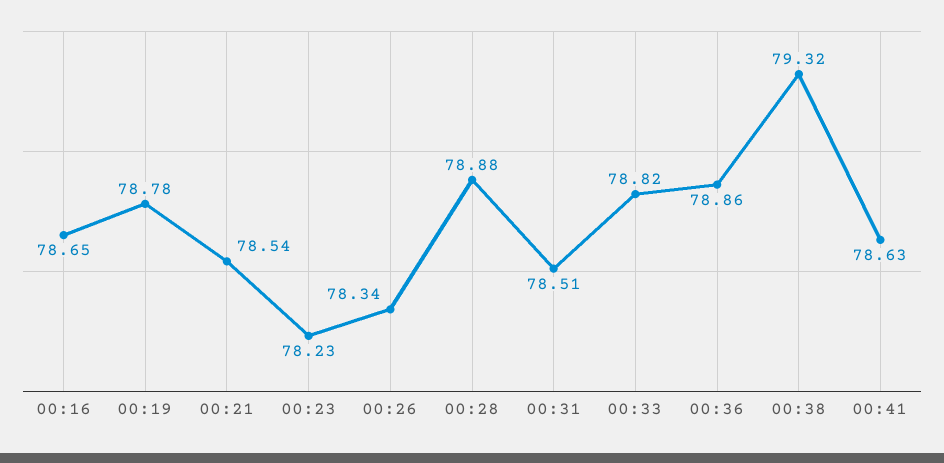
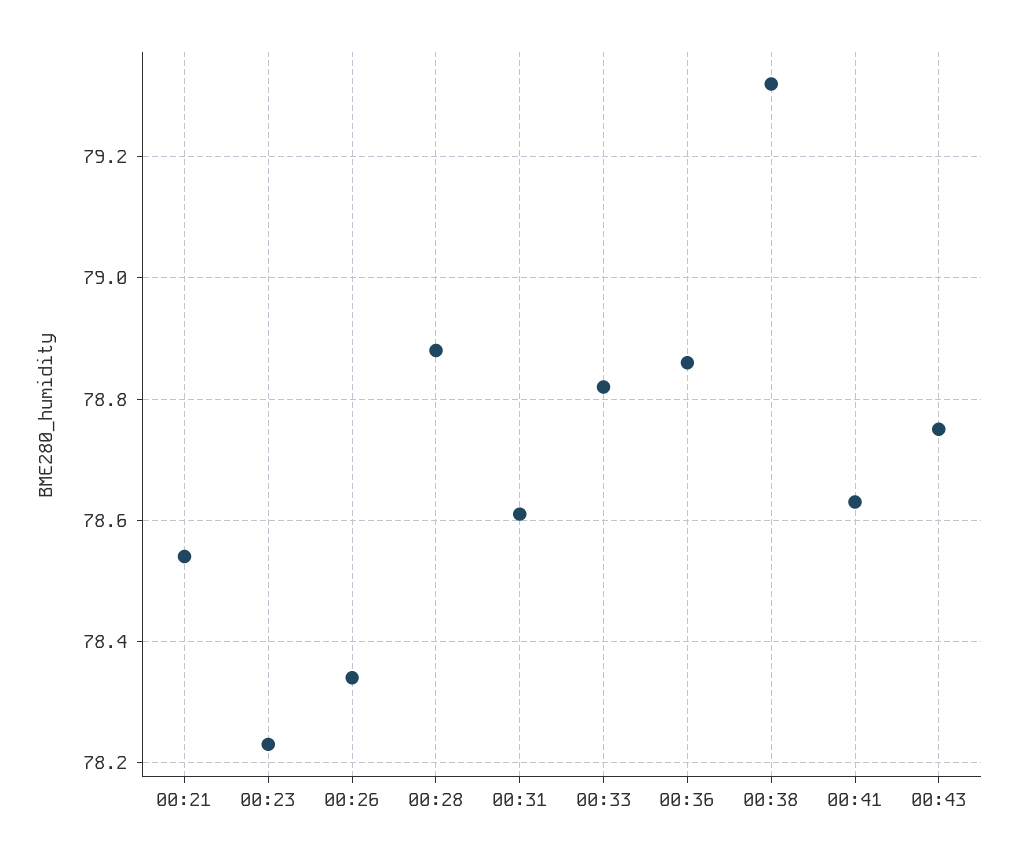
00:16: 78.65 -> none
00:19: 78.78 -> none
00:31: 78.51 -> 78.6
00:43: none -> 78.75

